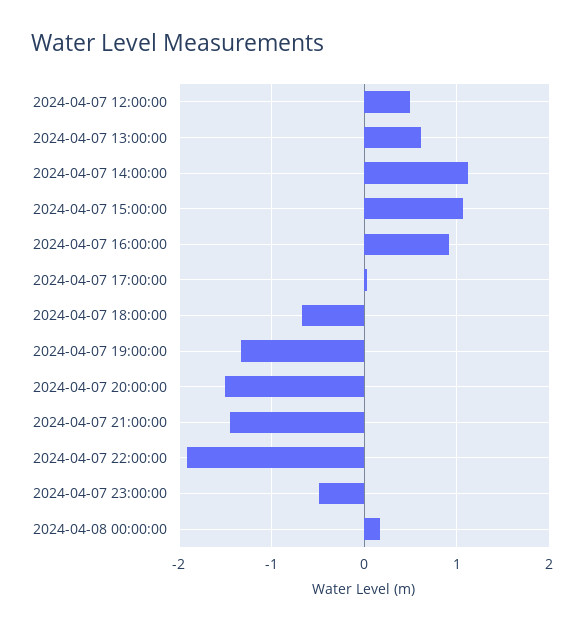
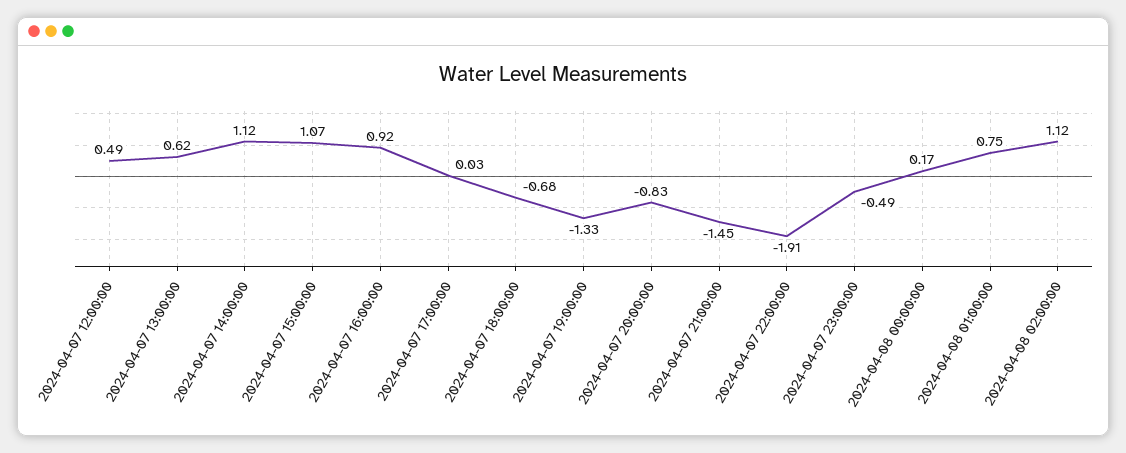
2024-04-07 20:00:00: -1.5 -> -0.83
2024-04-08 01:00:00: none -> 0.75
2024-04-08 02:00:00: none -> 1.12

